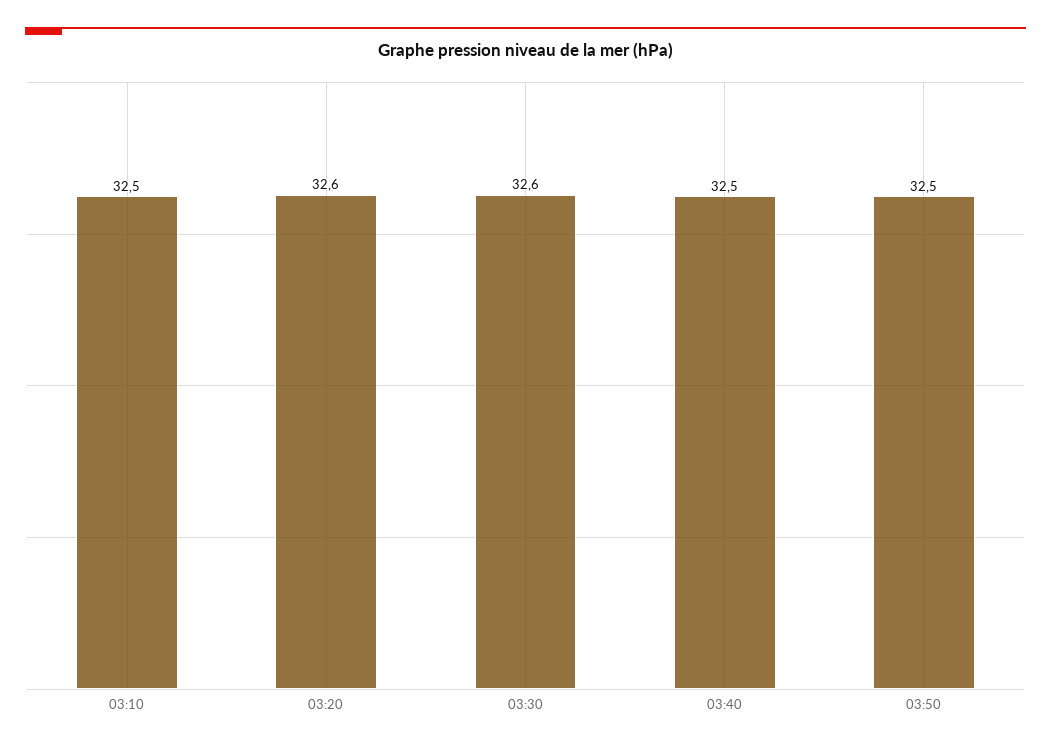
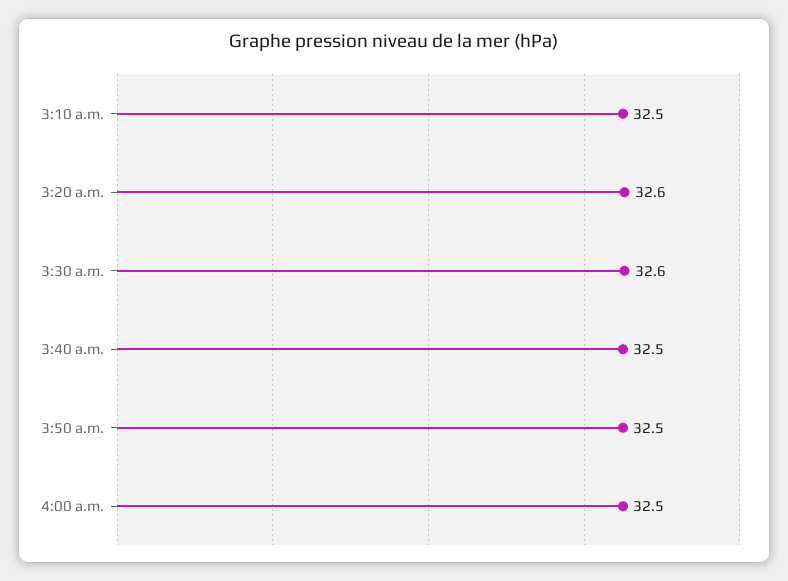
4:00 a.m.: none -> 32.5

